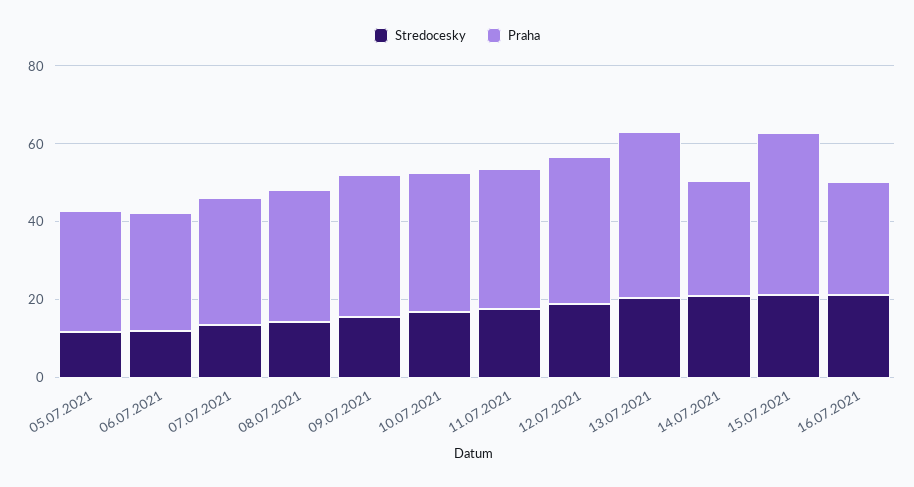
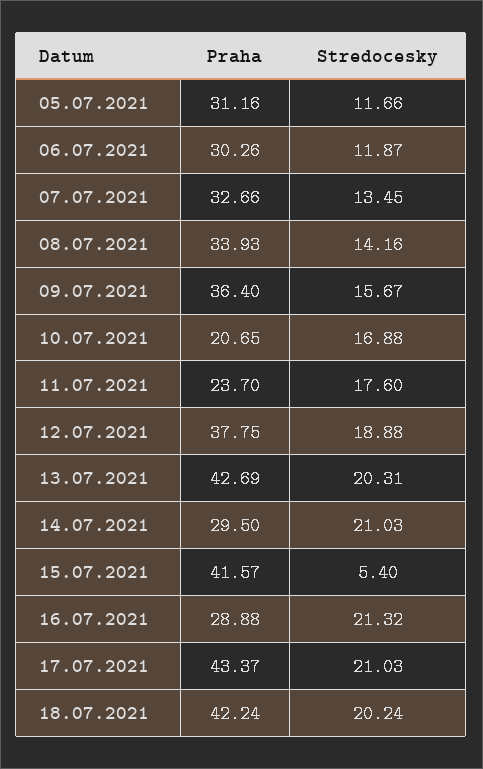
Praha, 10.07.2021: 35 -> 20.65
Praha, 11.07.2021: 35 -> 23.7
Stredocesky, 15.07.2021: 20 -> 5.4
Praha, 17.07.2021: none -> 43.37
Stredocesky, 17.07.2021: none -> 21.03
Praha, 18.07.2021: none -> 42.24
Stredocesky, 18.07.2021: none -> 20.24

